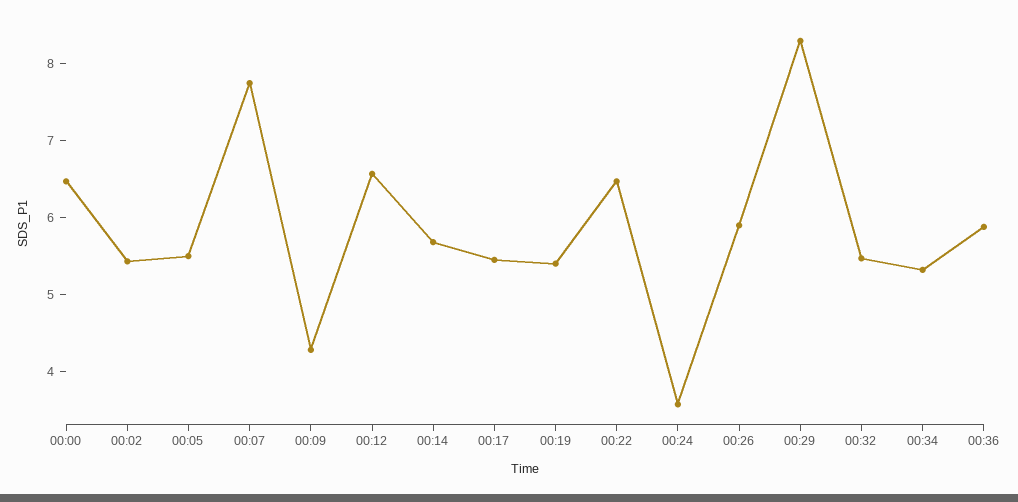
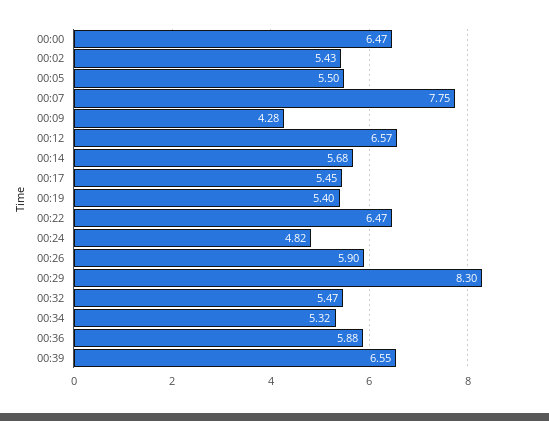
00:24: 3.6 -> 4.82
00:39: none -> 6.55

